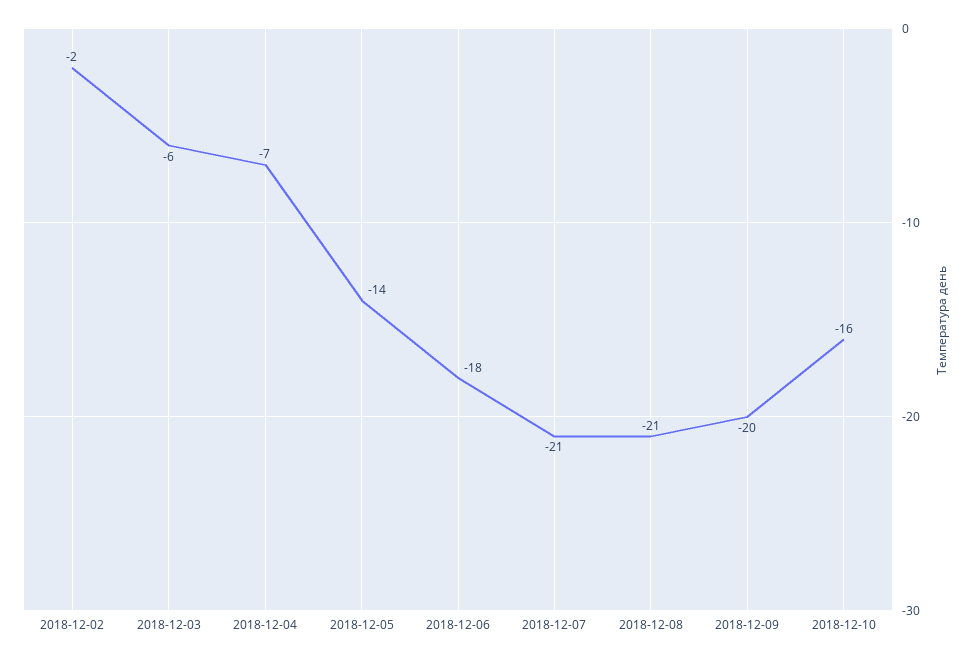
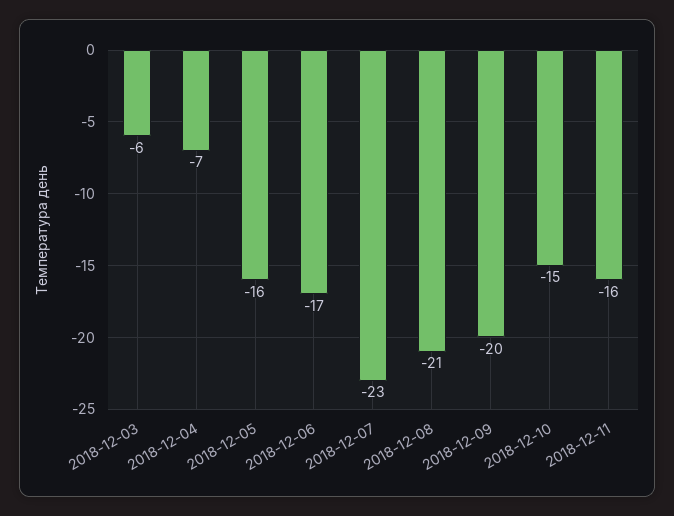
2018-12-02: -2 -> none
2018-12-05: -14 -> -16
2018-12-06: -18 -> -17
2018-12-07: -21 -> -23
2018-12-10: -16 -> -15
2018-12-11: none -> -16

